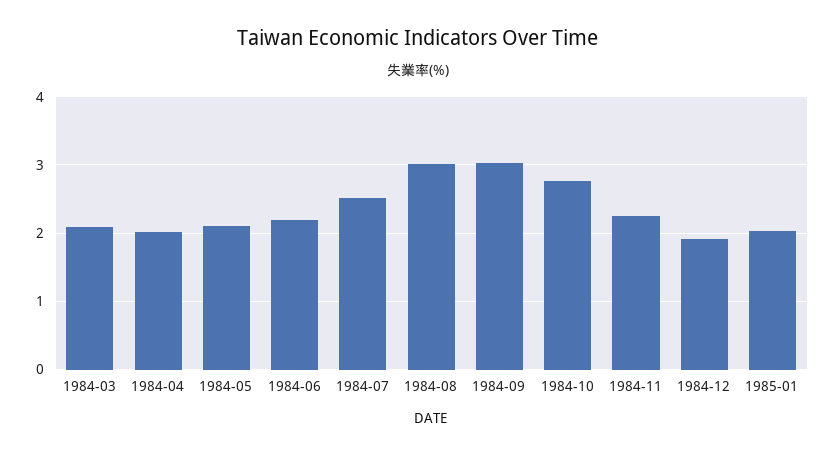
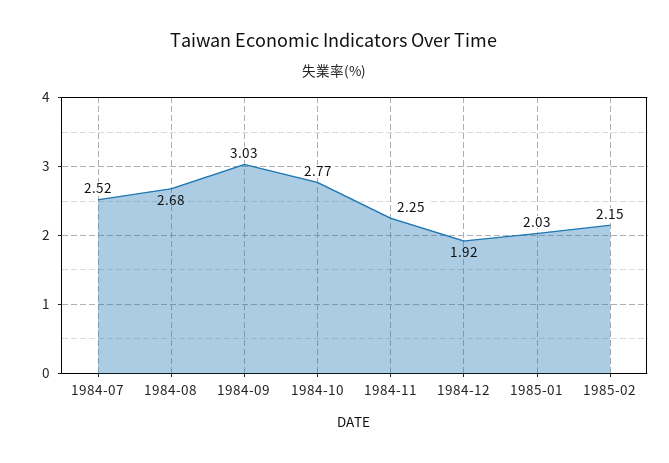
1984-03: 2.1 -> none
1984-04: 2 -> none
1984-05: 2.1 -> none
1984-06: 2.2 -> none
1984-08: 3 -> 2.68
1985-02: none -> 2.15

